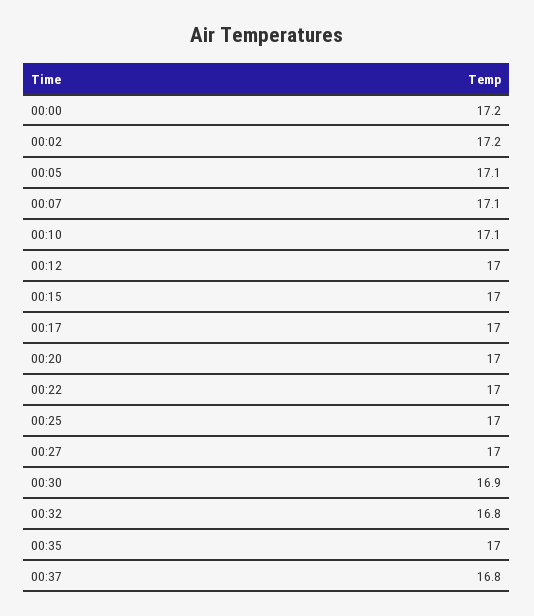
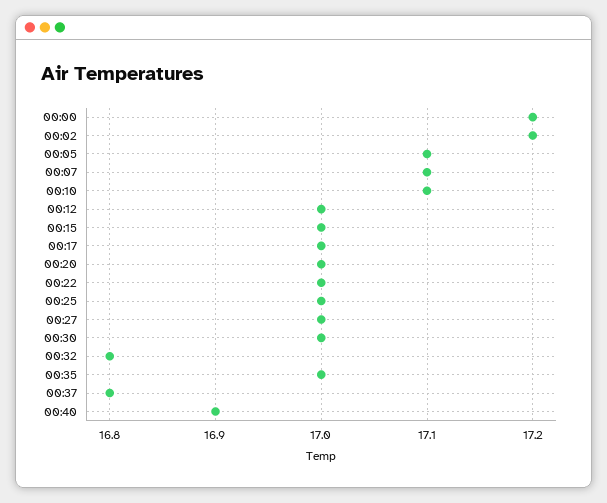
00:30: 16.9 -> 17
00:40: none -> 16.9

